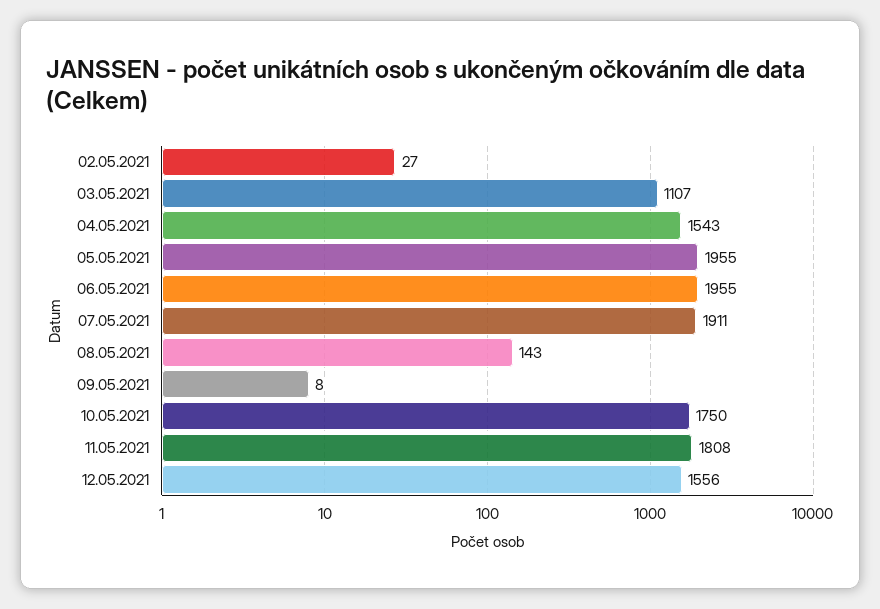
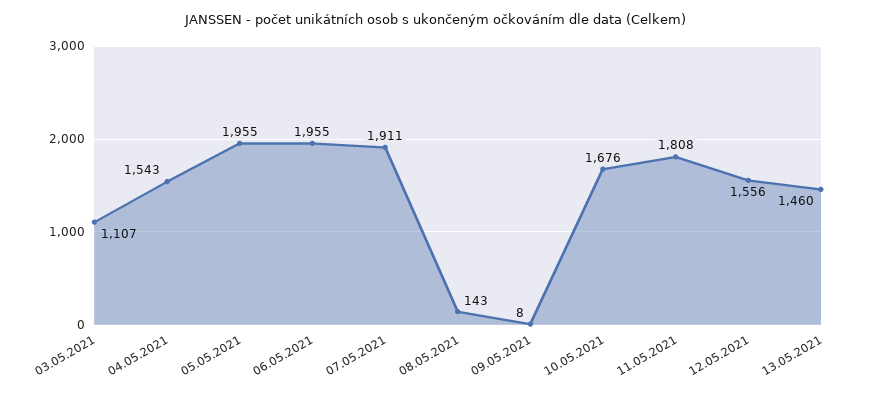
02.05.2021: 27 -> none
10.05.2021: 1750 -> 1676
13.05.2021: none -> 1460

